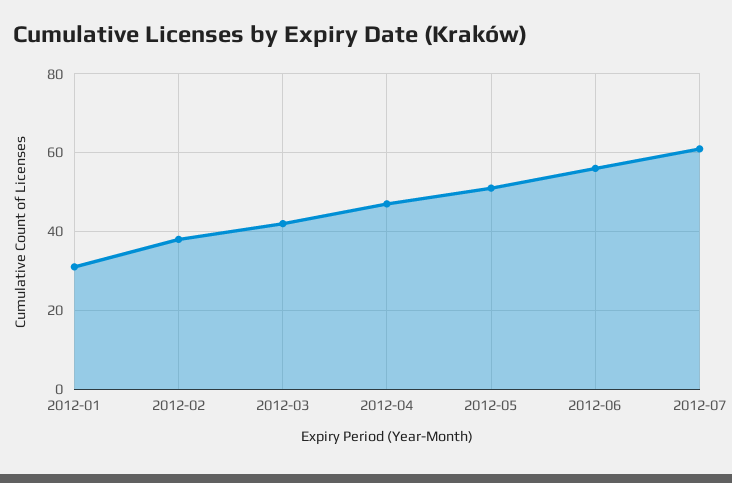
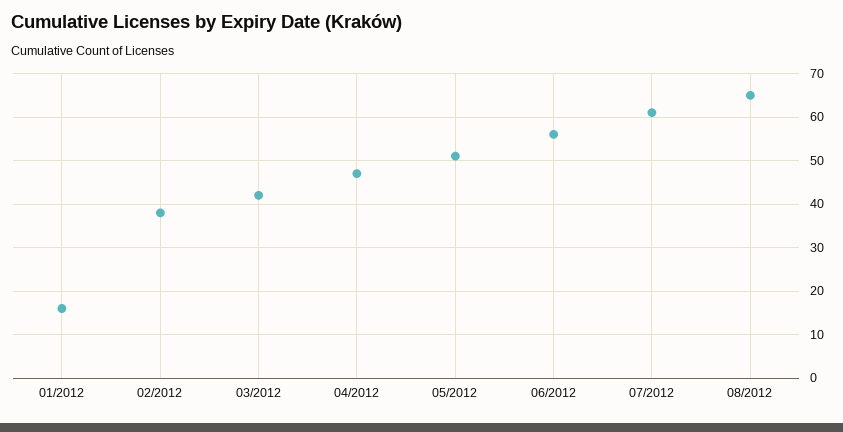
2012-01: 30 -> 15
08/2012: none -> 65

